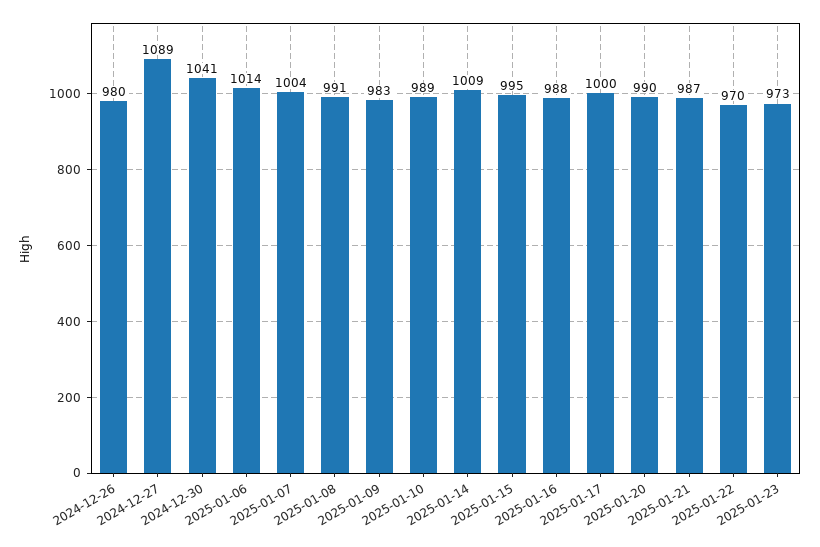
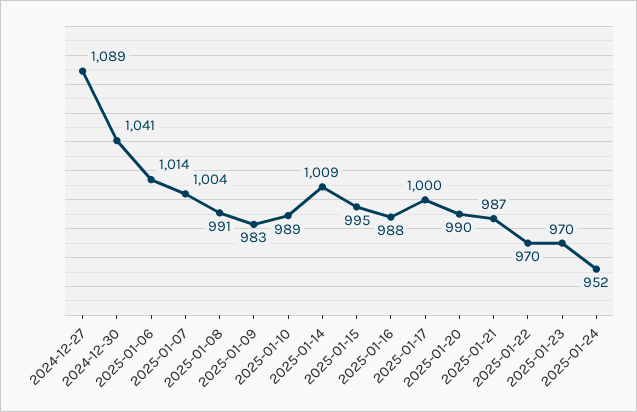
2024-12-26: 980 -> none
2025-01-23: 973 -> 970
2025-01-24: none -> 952

